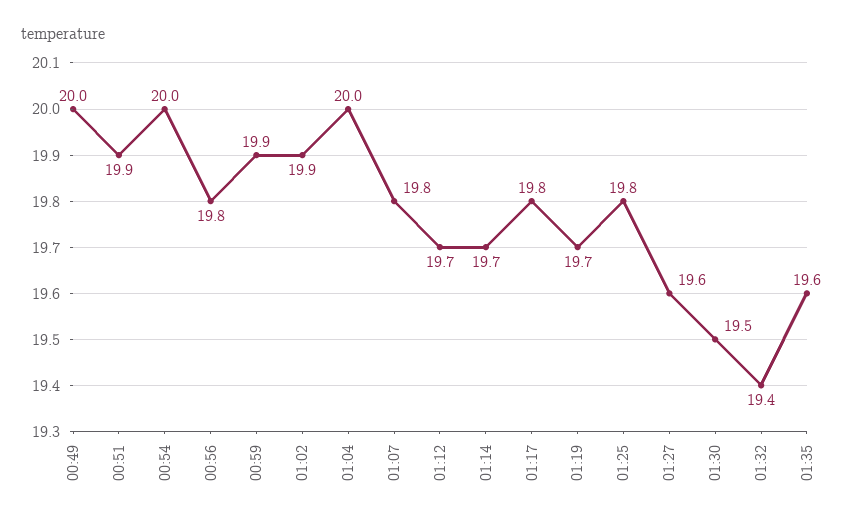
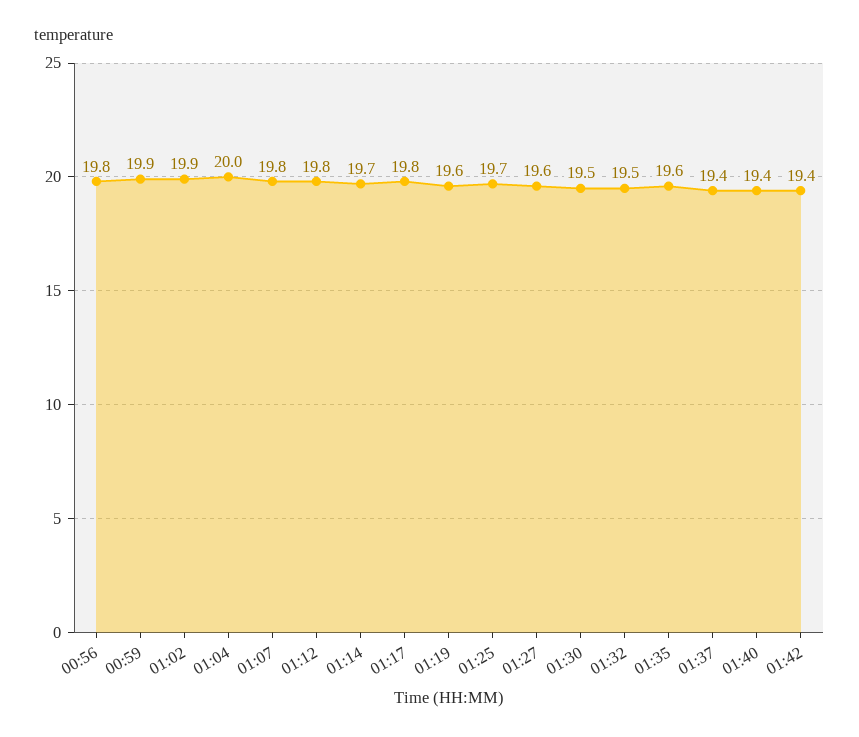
00:49: 20 -> none
00:51: 19.9 -> none
00:54: 20 -> none
01:12: 19.7 -> 19.8
01:19: 19.7 -> 19.6
01:25: 19.8 -> 19.7
01:32: 19.4 -> 19.5
01:37: none -> 19.4
01:40: none -> 19.4
01:42: none -> 19.4

